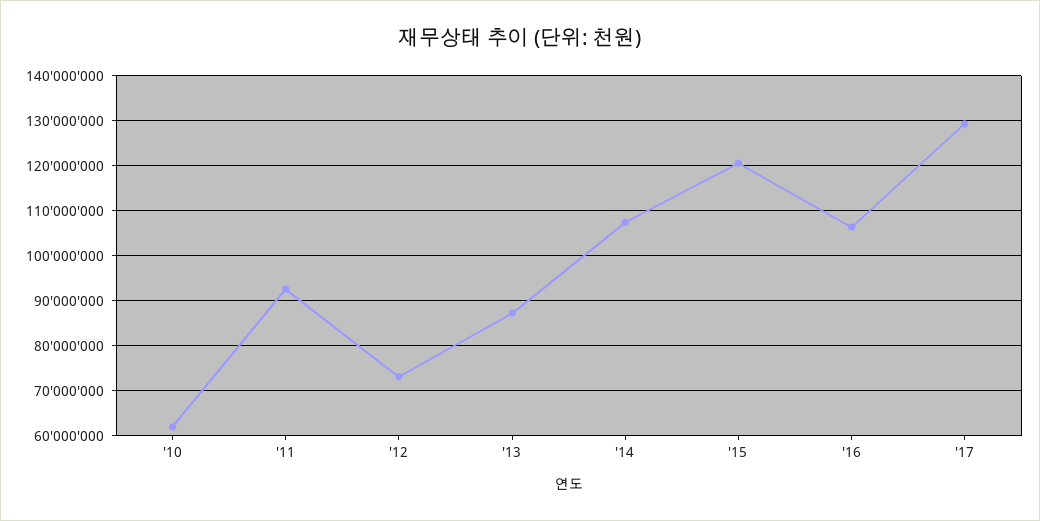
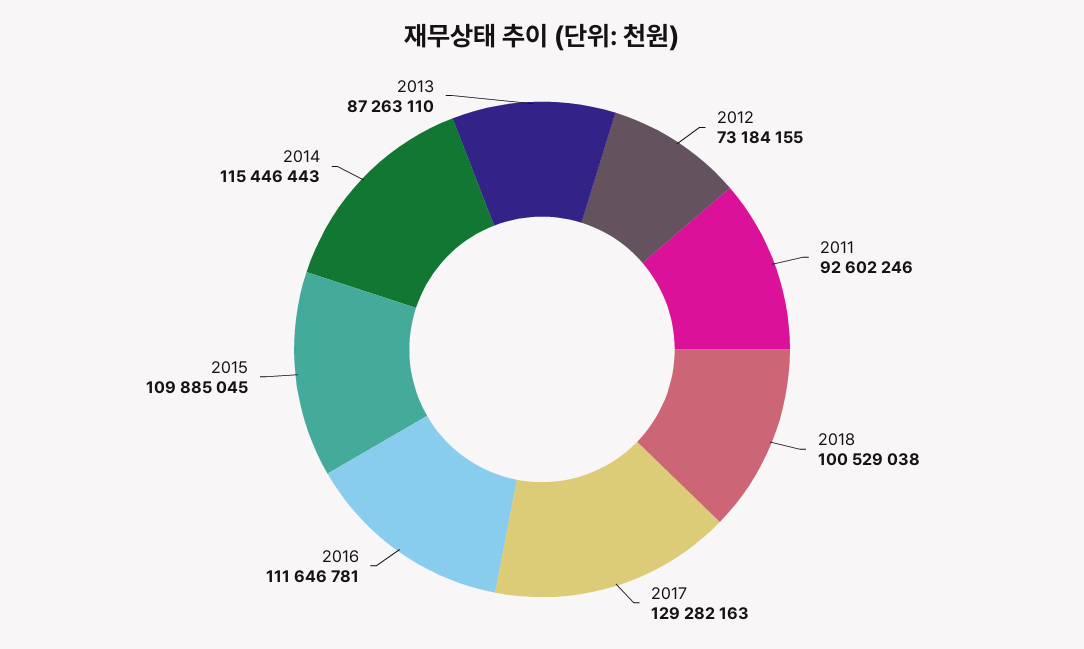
'10: 62000000 -> none
'14: 108000000 -> 115446443
'15: 120000000 -> 109885045
'16: 106000000 -> 111646781
2018: none -> 100529038

